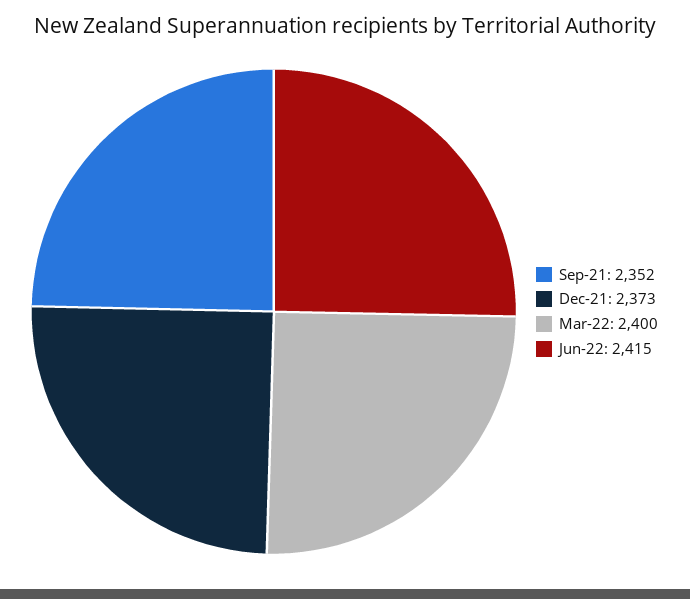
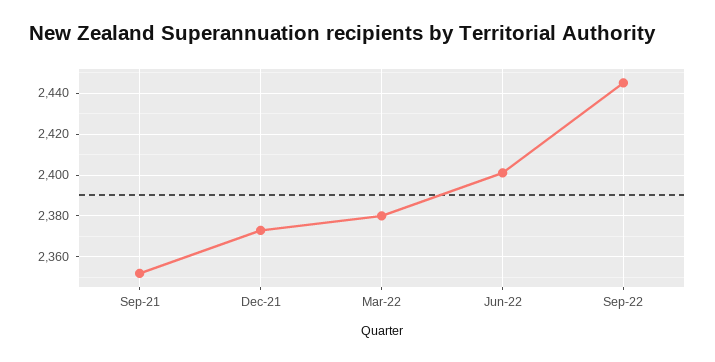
Mar-22: 2400 -> 2380
Jun-22: 2415 -> 2400
Sep-22: none -> 2445

